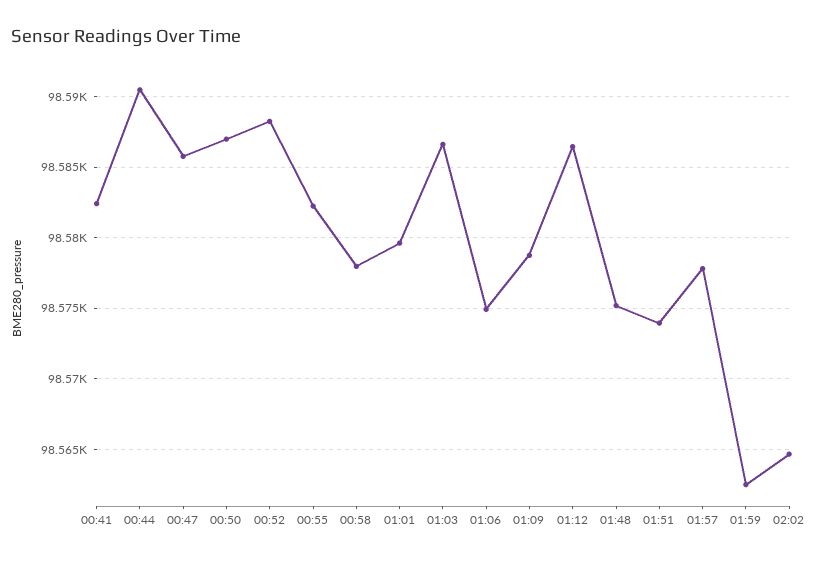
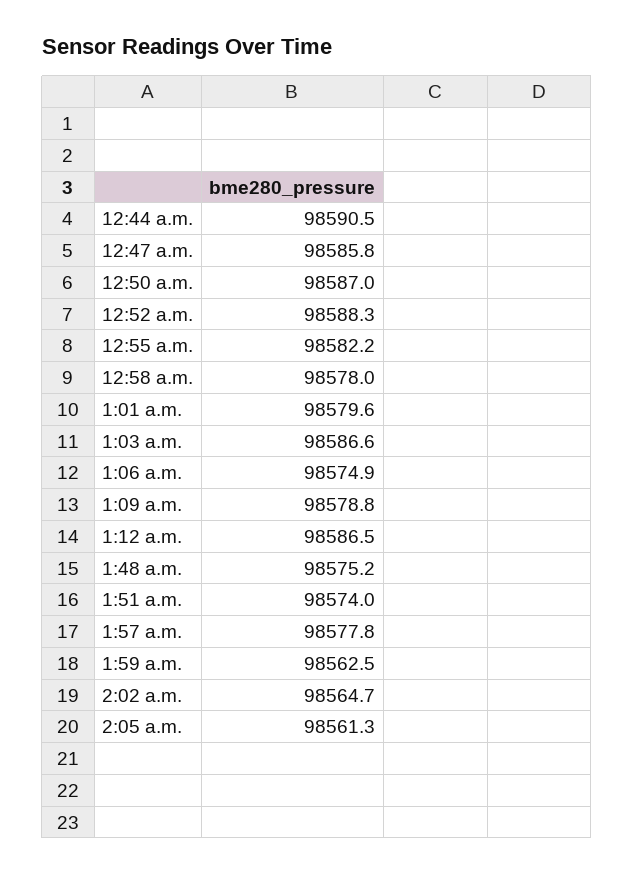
00:41: 98582.5 -> none
2:05 a.m.: none -> 98561.3

